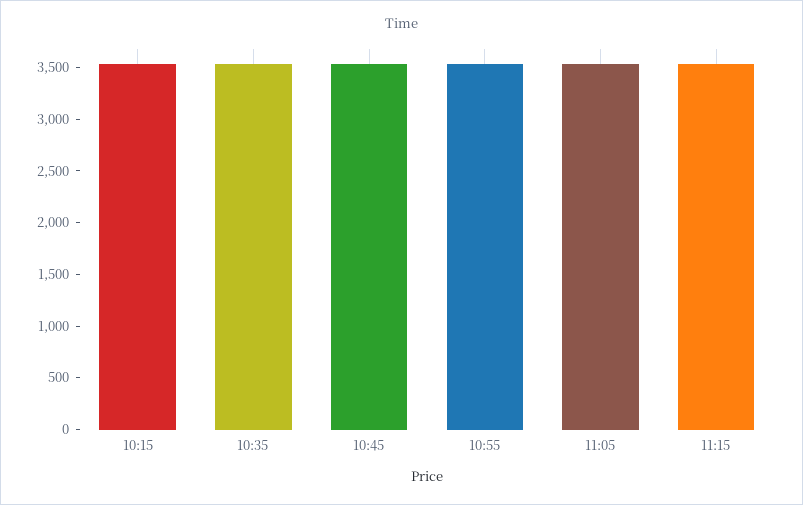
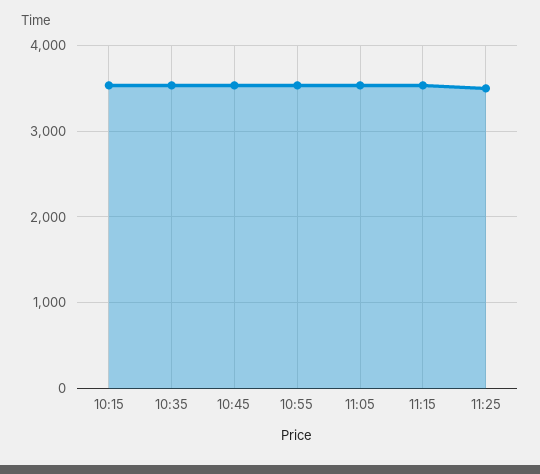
11:25: none -> 3500

